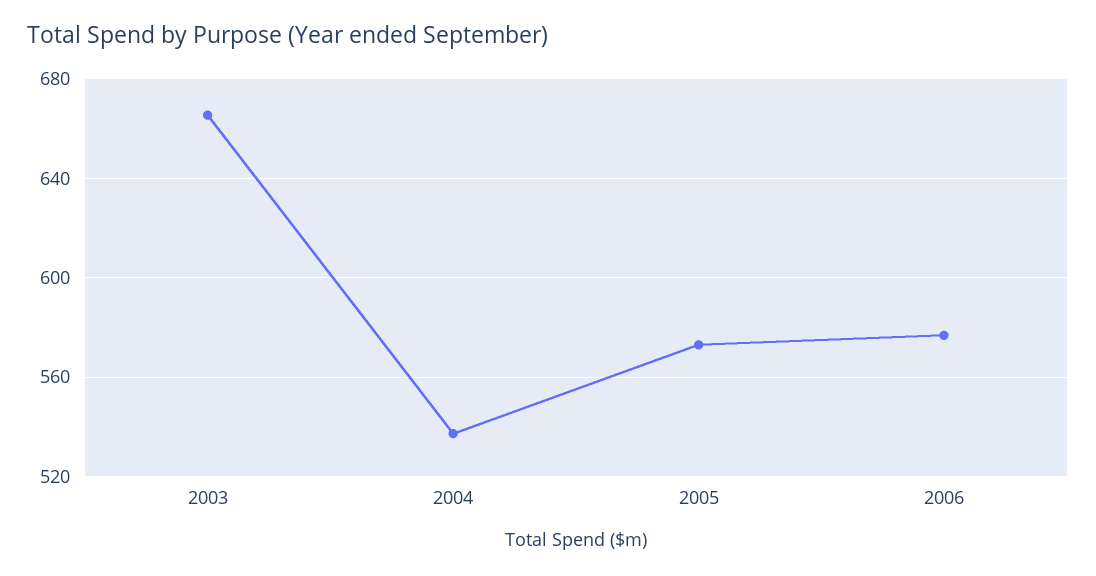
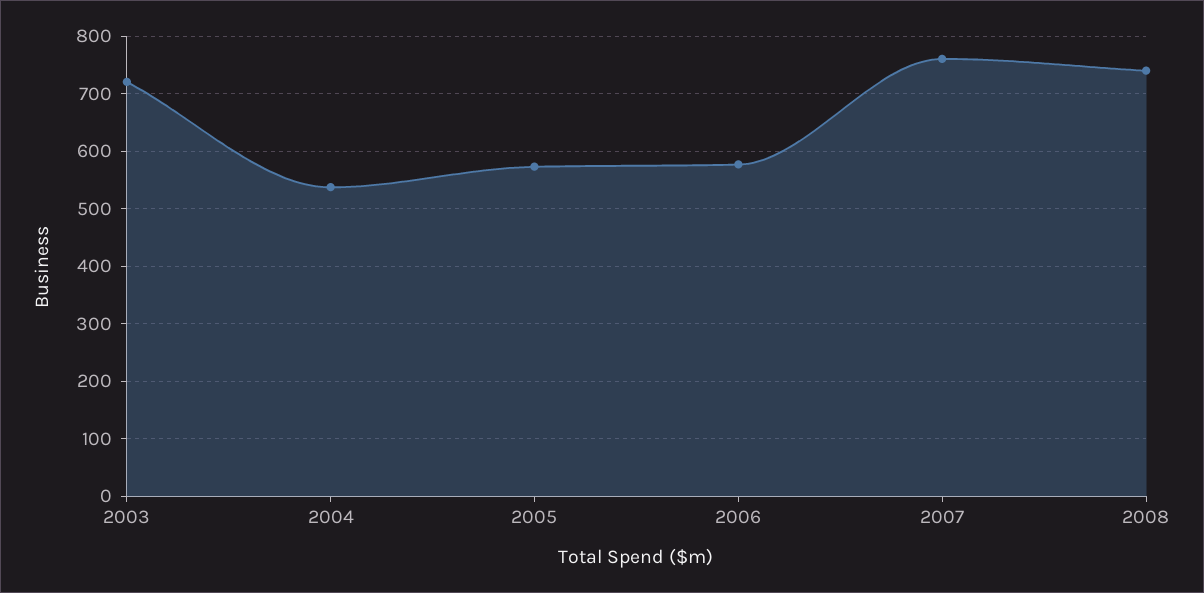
2003: 665 -> 720
2007: none -> 760
2008: none -> 740

